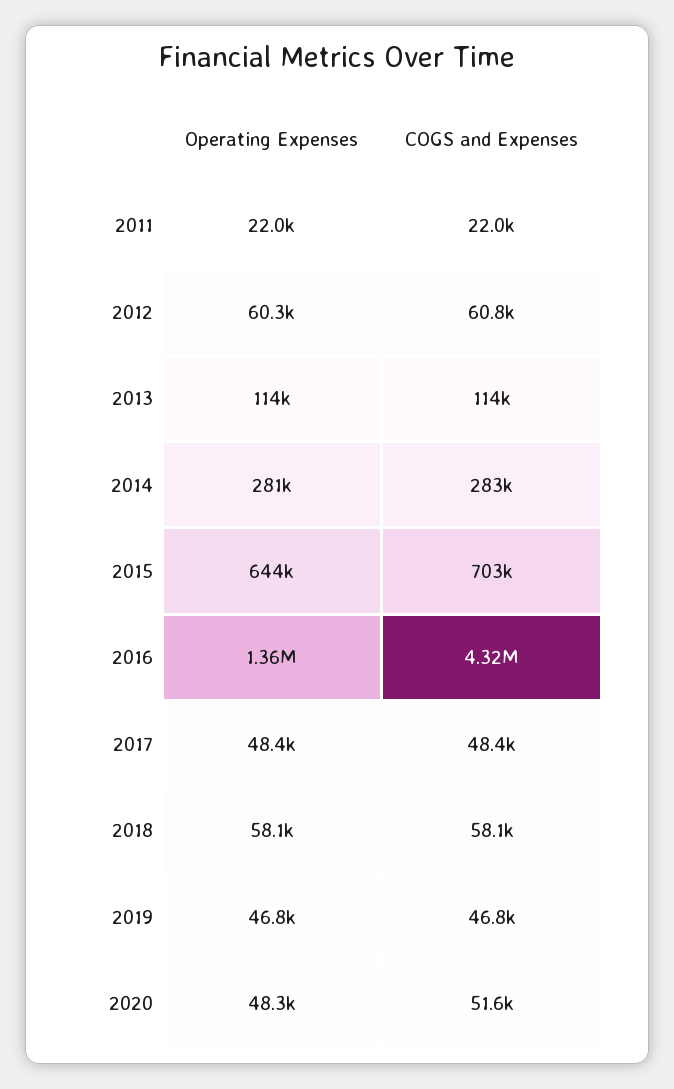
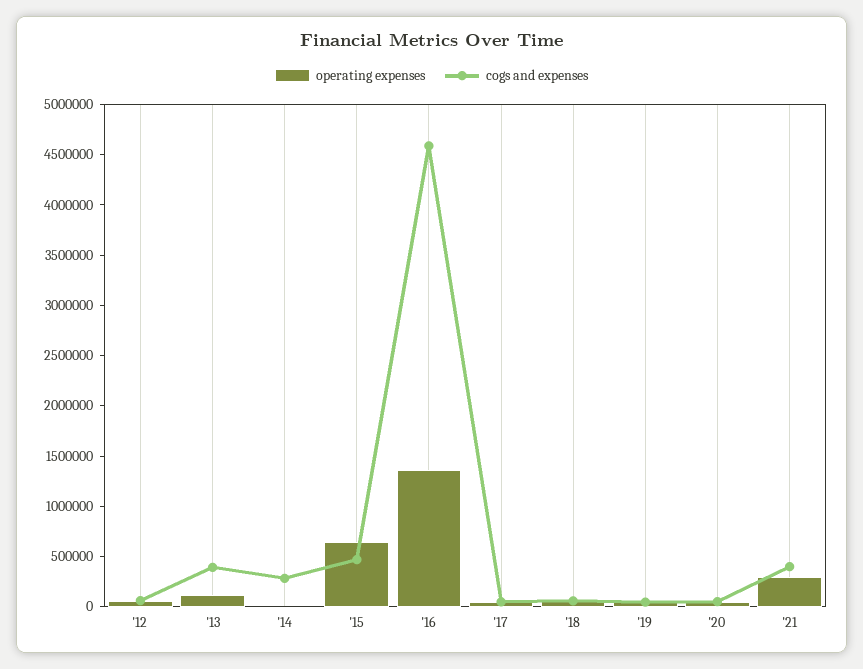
Operating Expenses, 2011: 22000 -> none
COGS and Expenses, 2011: 22000 -> none
COGS and Expenses, 2013: 114000 -> 400000
Operating Expenses, 2014: 281000 -> 0
COGS and Expenses, 2015: 703000 -> 500000
COGS and Expenses, 2016: 4320000 -> 4600000
Operating Expenses, '21: none -> 300000
COGS and Expenses, '21: none -> 400000

